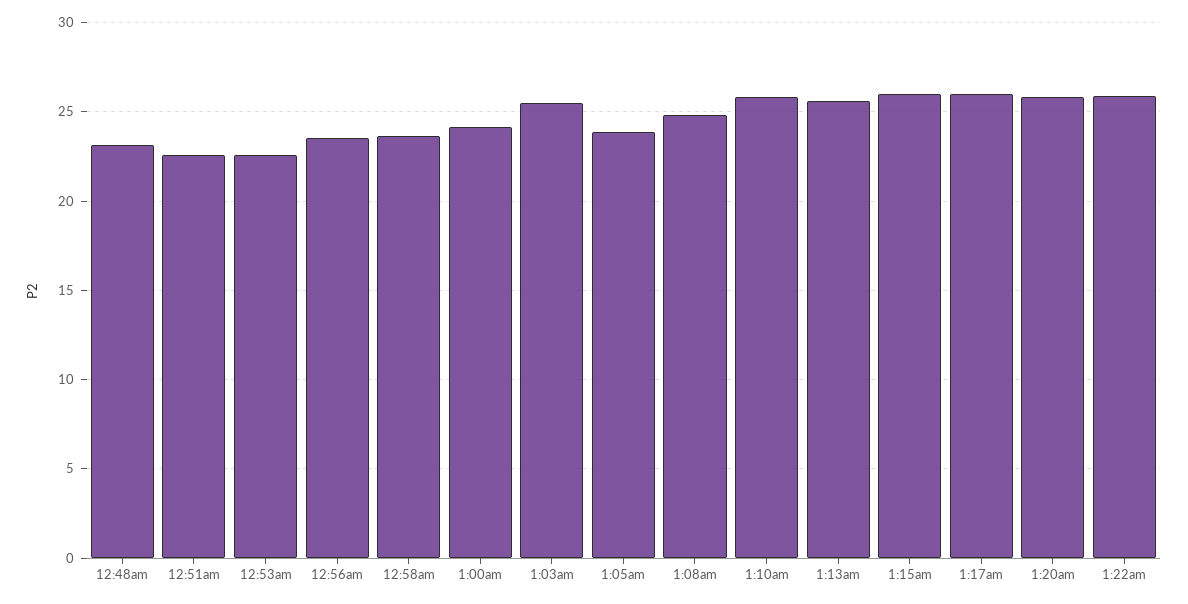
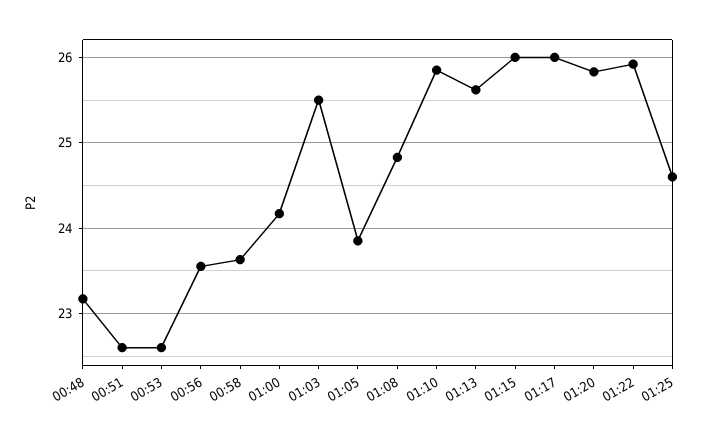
01:25: none -> 24.6

